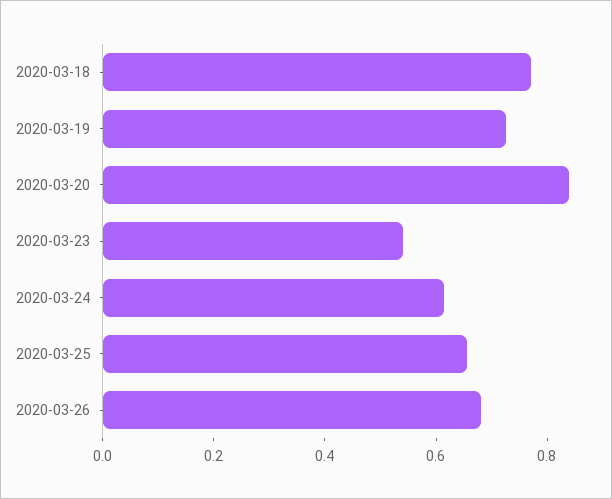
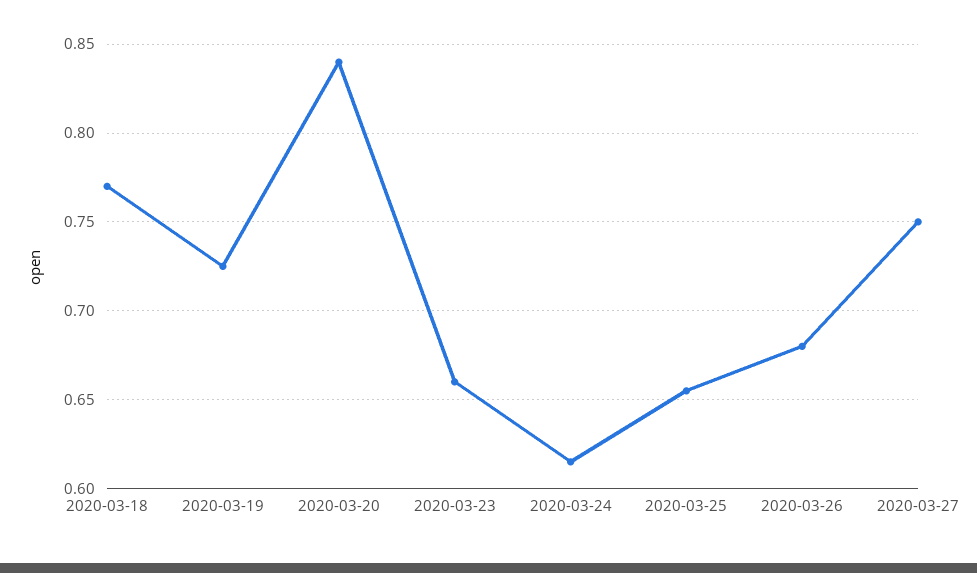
2020-03-23: 0.55 -> 0.66
2020-03-27: none -> 0.75

